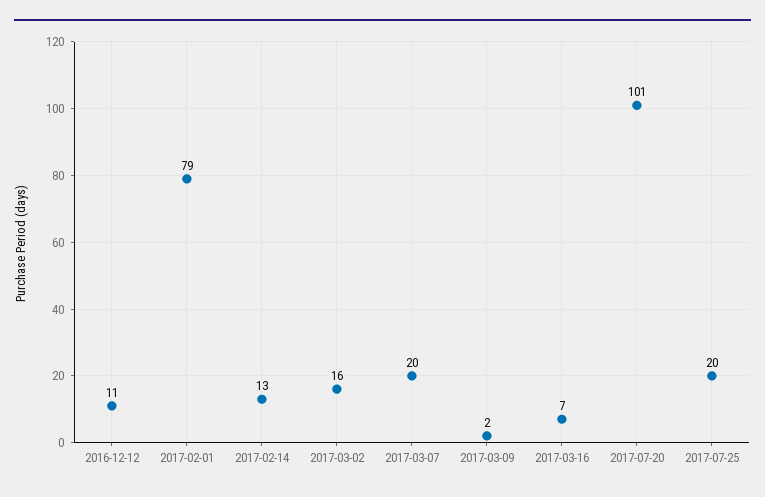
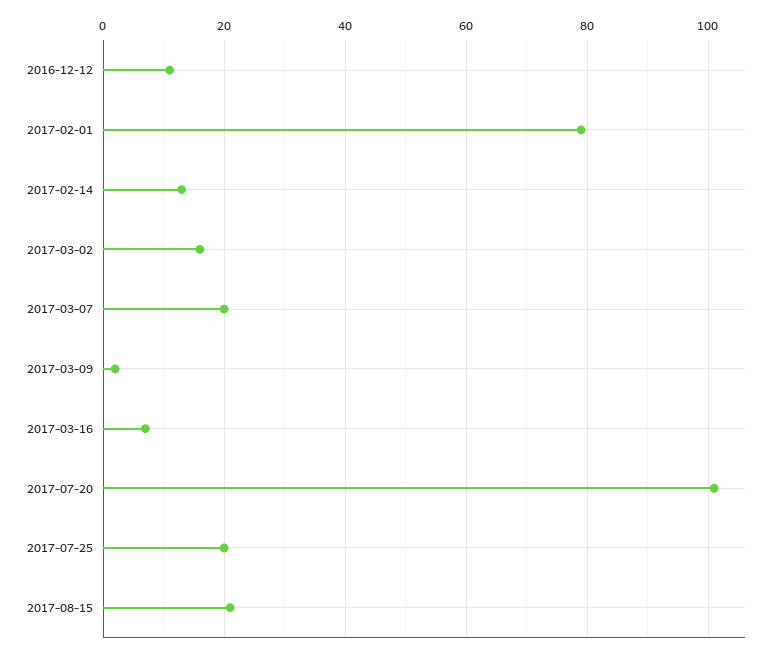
2017-08-15: none -> 20

